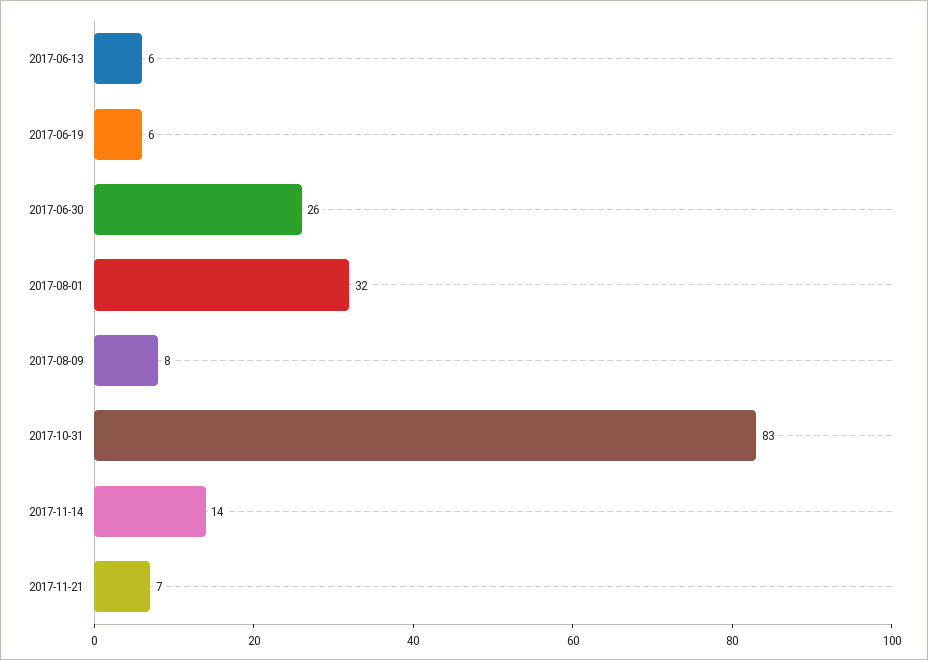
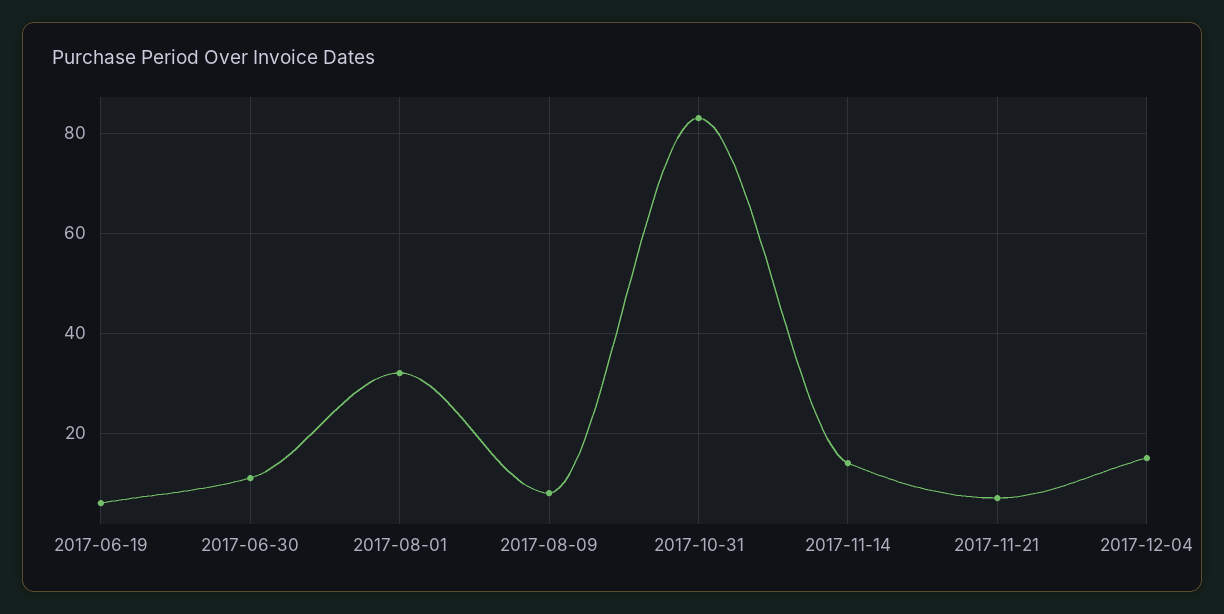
2017-06-13: 6 -> none
2017-06-30: 26 -> 10
2017-12-04: none -> 15

